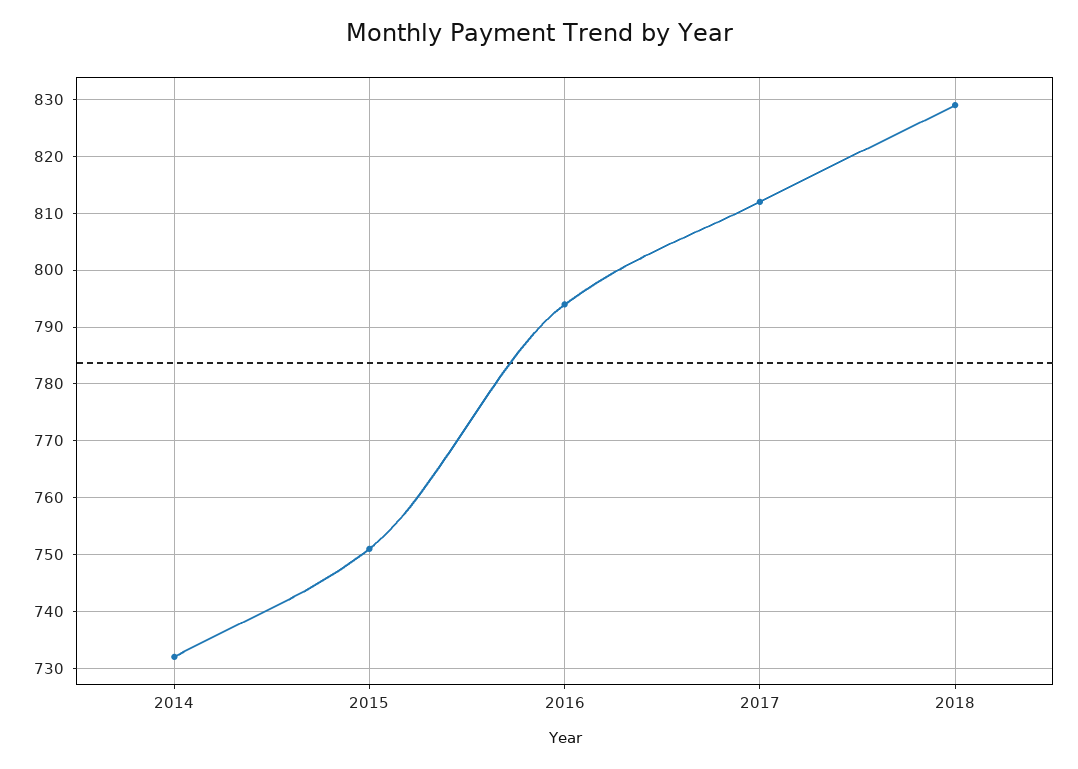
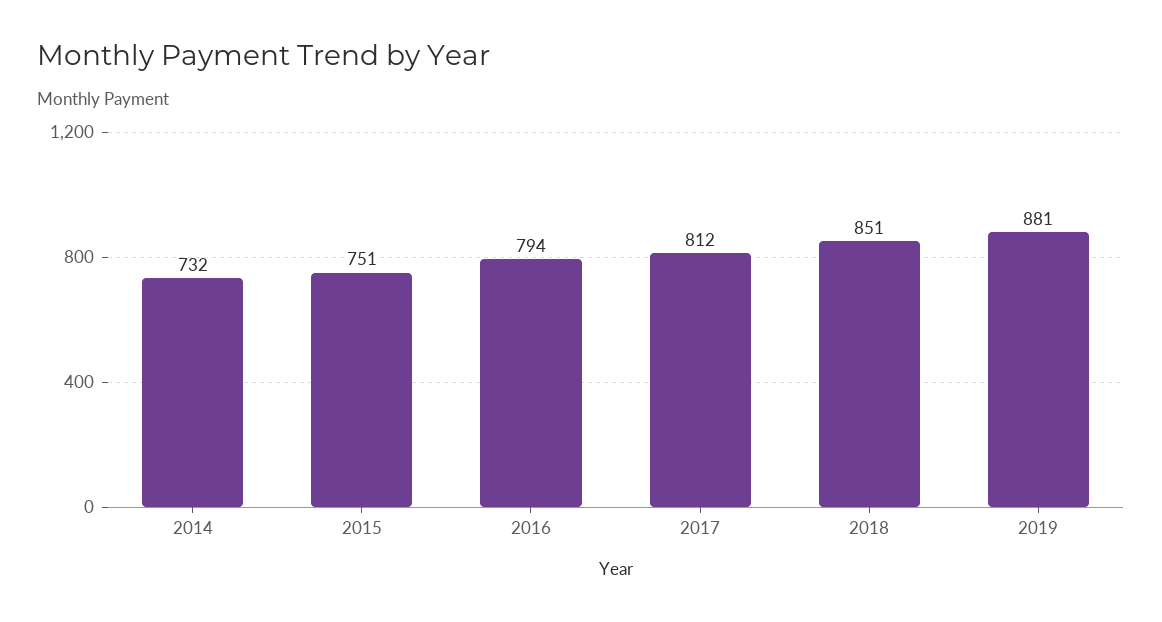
2018: 830 -> 851
2019: none -> 881

